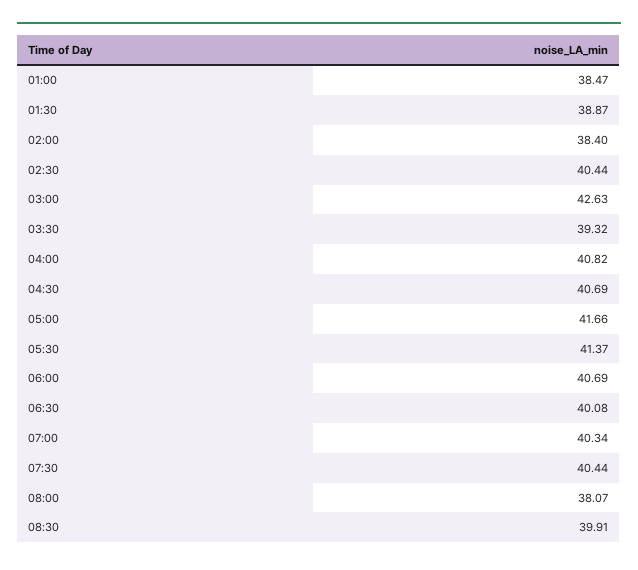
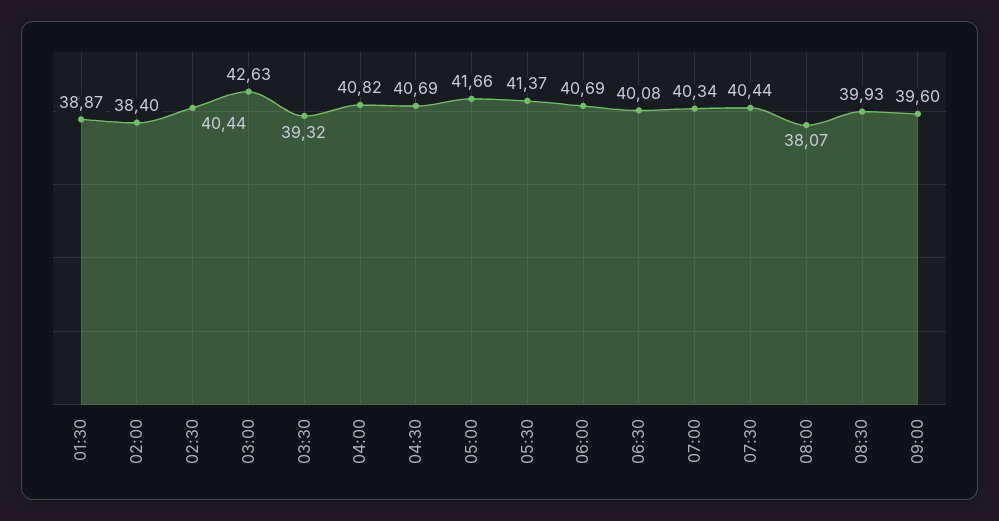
01:00: 38.47 -> none
08:30: 39.91 -> 39.93
09:00: none -> 39.6

